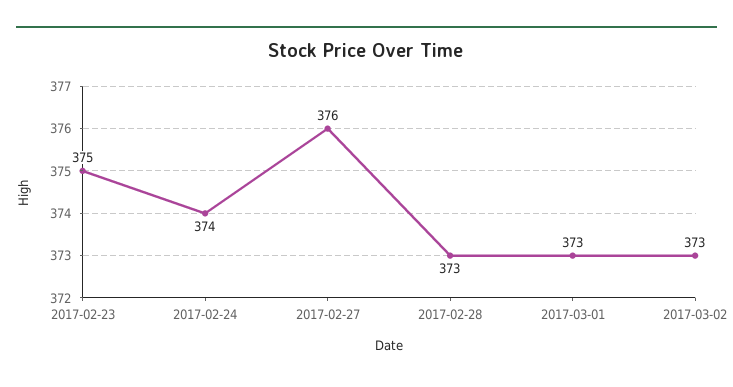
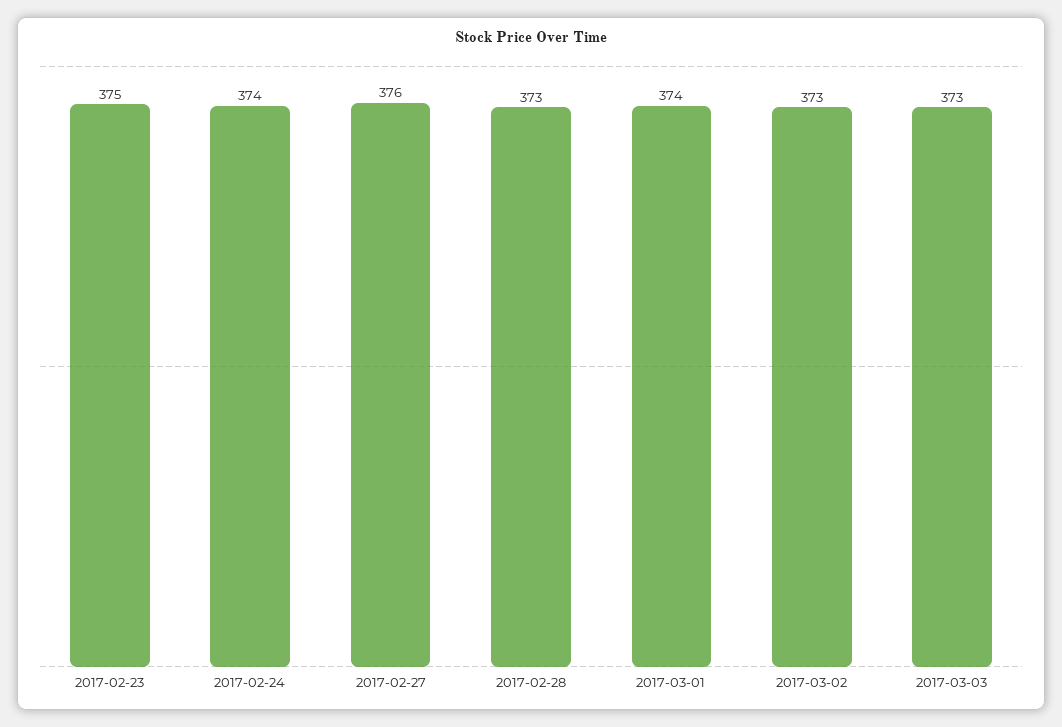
2017-03-01: 373 -> 374
2017-03-03: none -> 373

